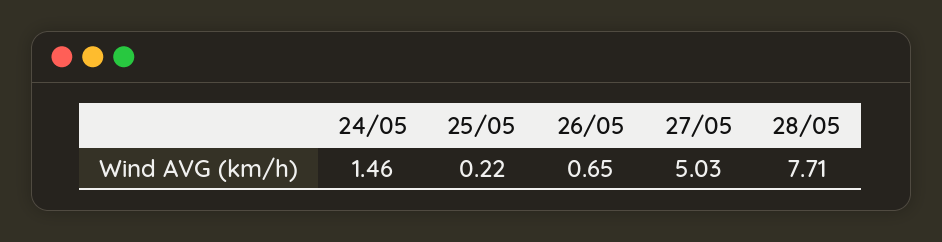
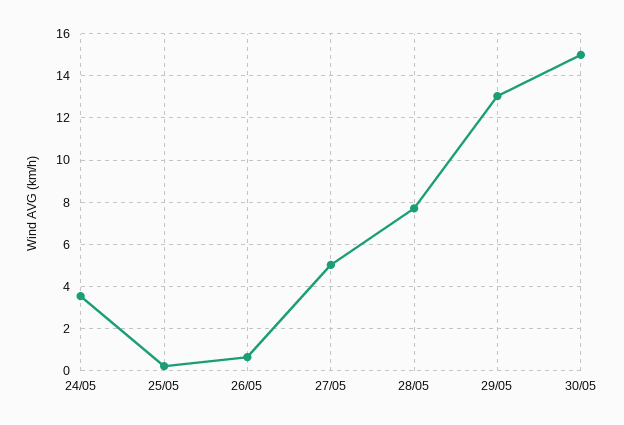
24/05: 1.46 -> 3.5
29/05: none -> 13
30/05: none -> 15

